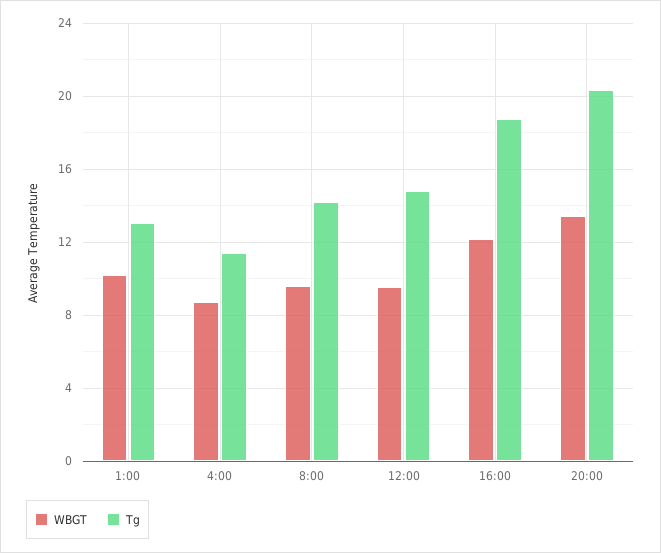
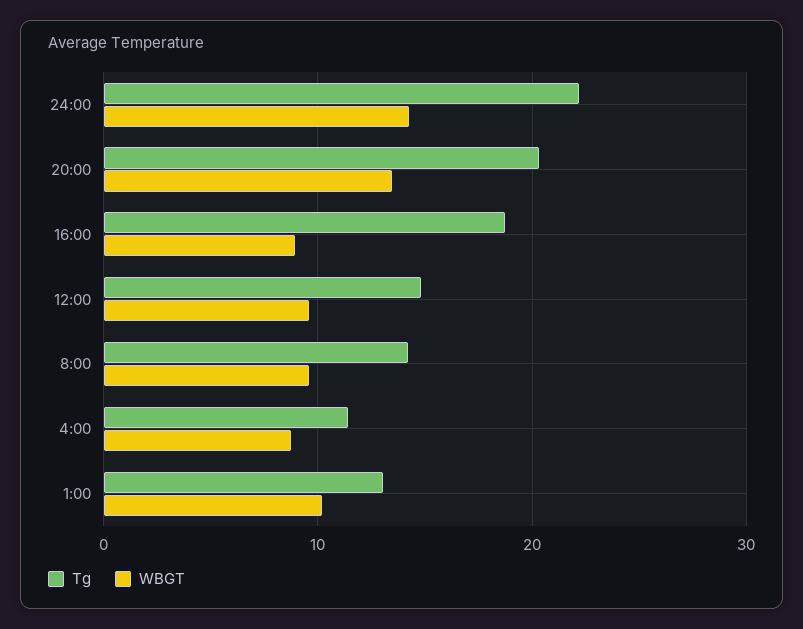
WBGT, 16:00: 12 -> 9
Tg, 24:00: none -> 22
WBGT, 24:00: none -> 14

